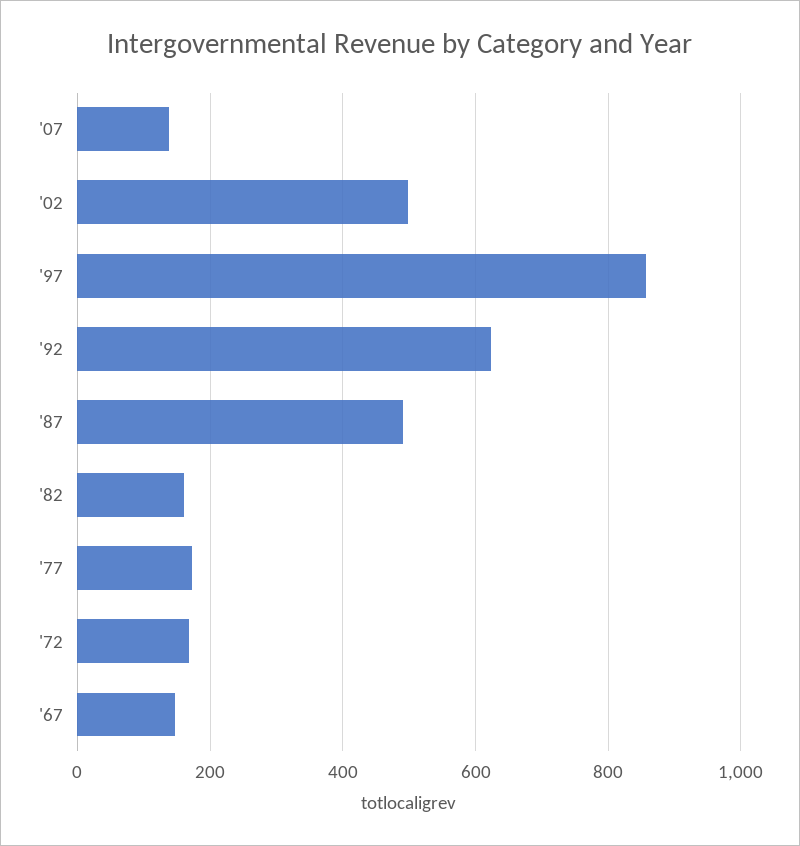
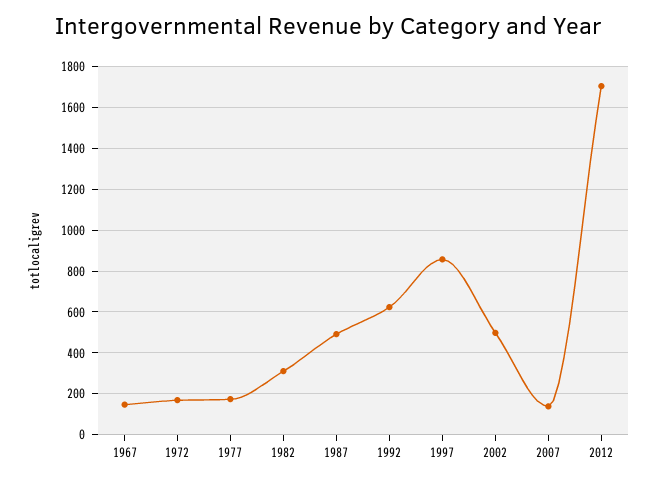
'82: 160 -> 300
2012: none -> 1700

